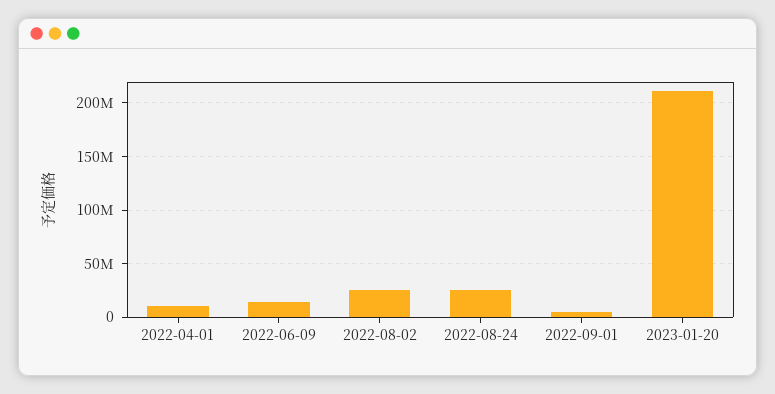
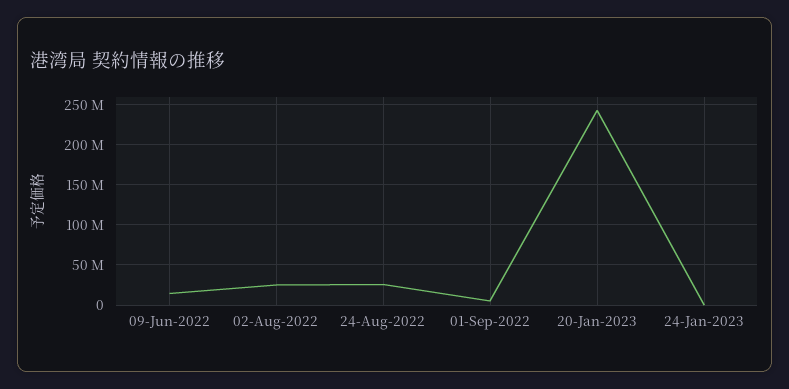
2022-04-01: 10000000 -> none
2023-01-20: 210000000 -> 240000000
24-Jan-2023: none -> 0

